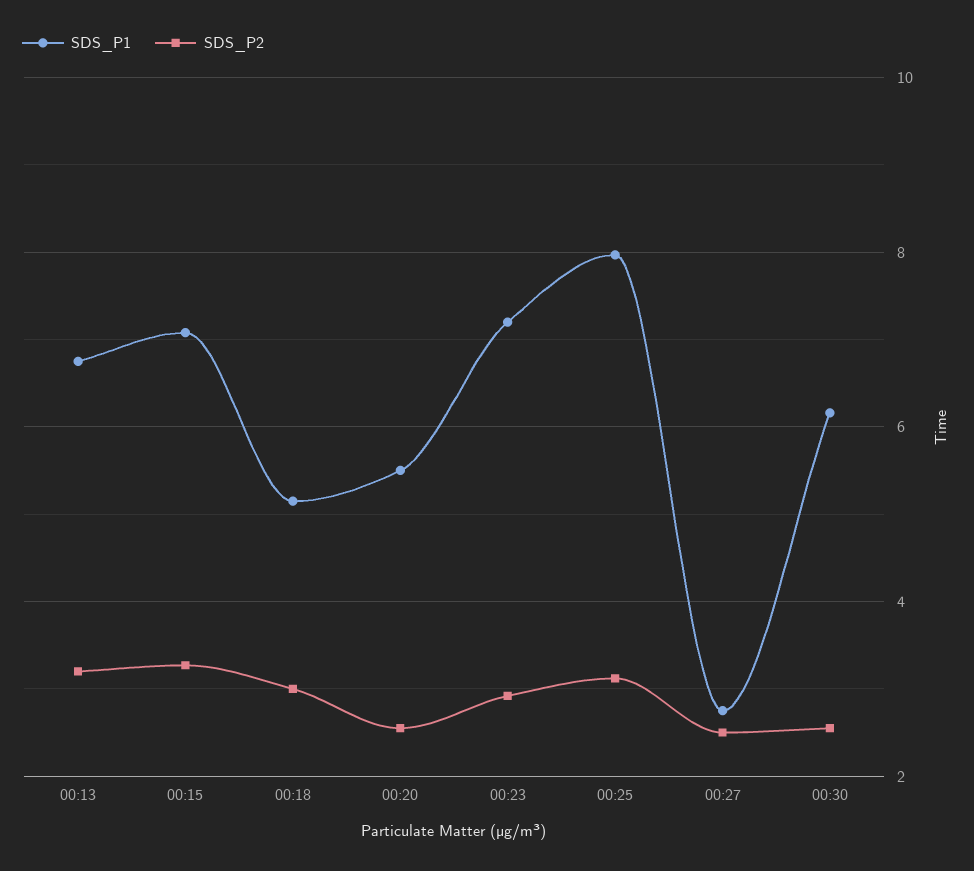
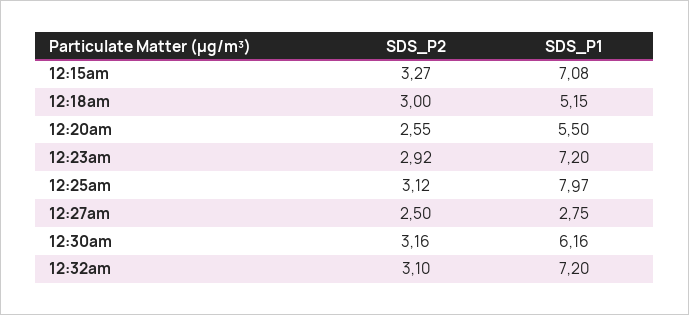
SDS_P1, 00:13: 6.8 -> none
SDS_P2, 00:13: 3.2 -> none
SDS_P2, 00:30: 2.6 -> 3.16
SDS_P2, 12:32am: none -> 3.1
SDS_P1, 12:32am: none -> 7.2

